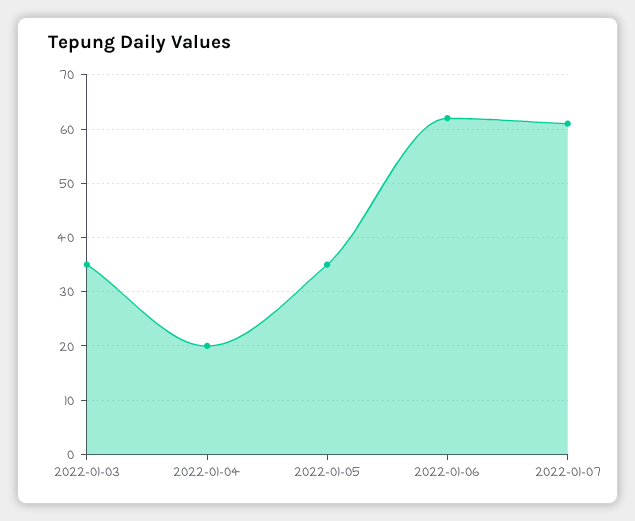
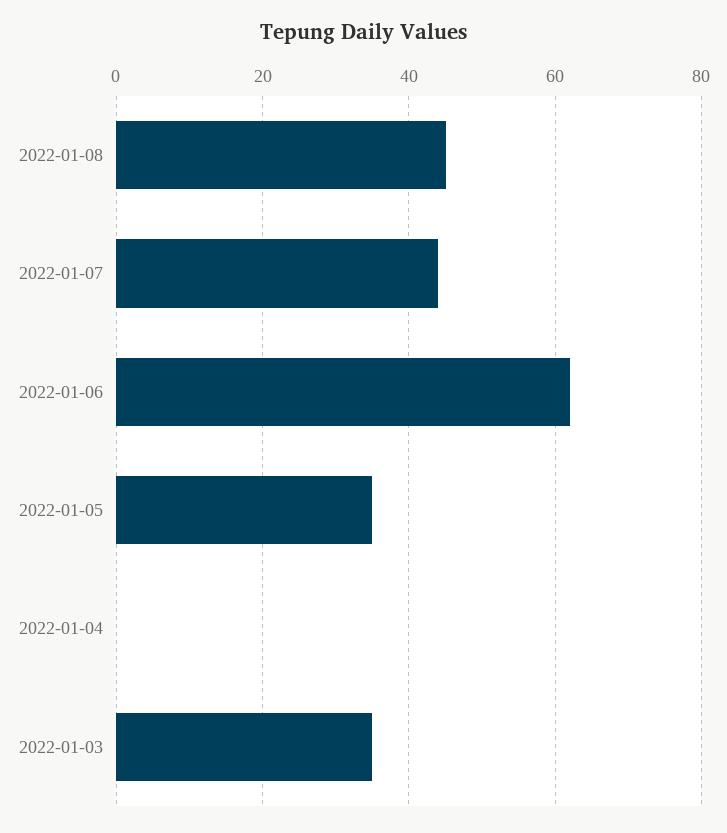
2022-01-04: 20 -> 0
2022-01-07: 60 -> 45
2022-01-08: none -> 45

